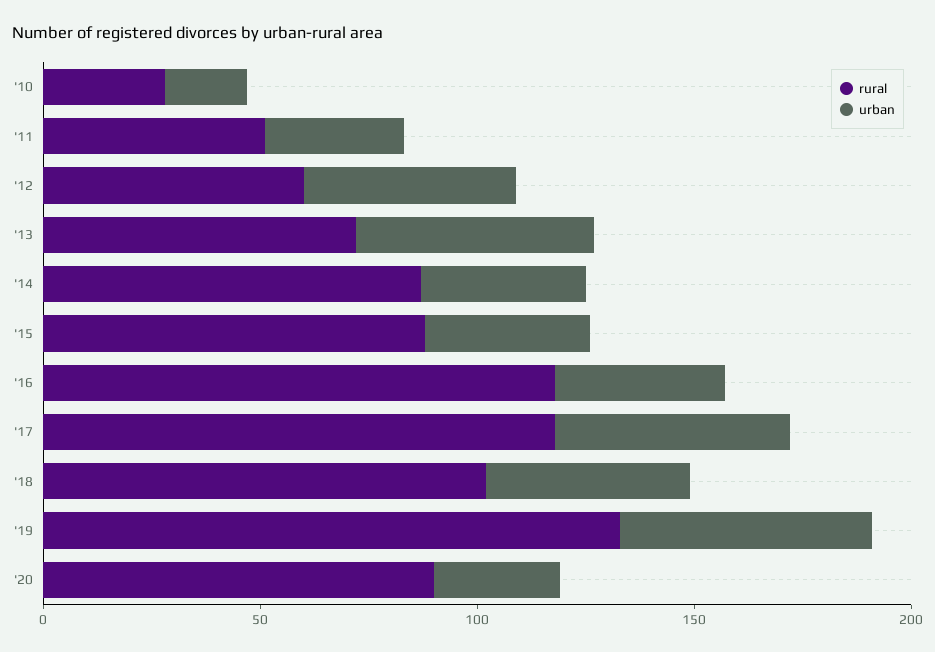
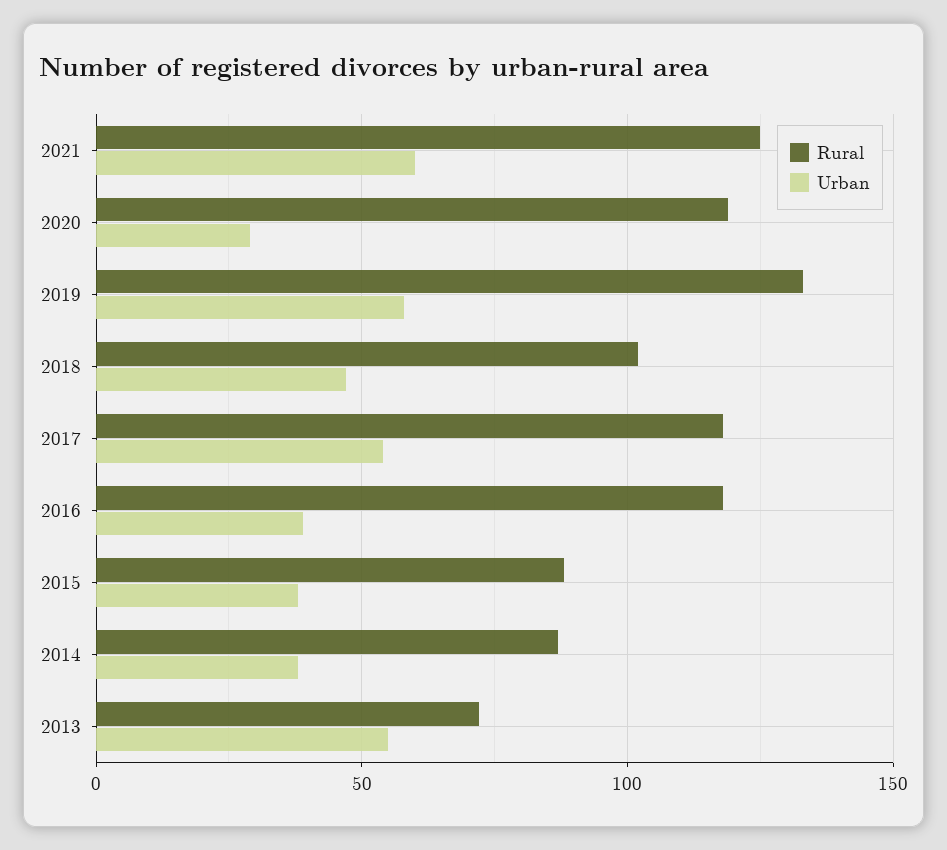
rural, '10: 30 -> none
urban, '10: 20 -> none
rural, '11: 50 -> none
urban, '11: 30 -> none
rural, '12: 60 -> none
urban, '12: 50 -> none
rural, '20: 90 -> 120
rural, 2021: none -> 125
urban, 2021: none -> 60

